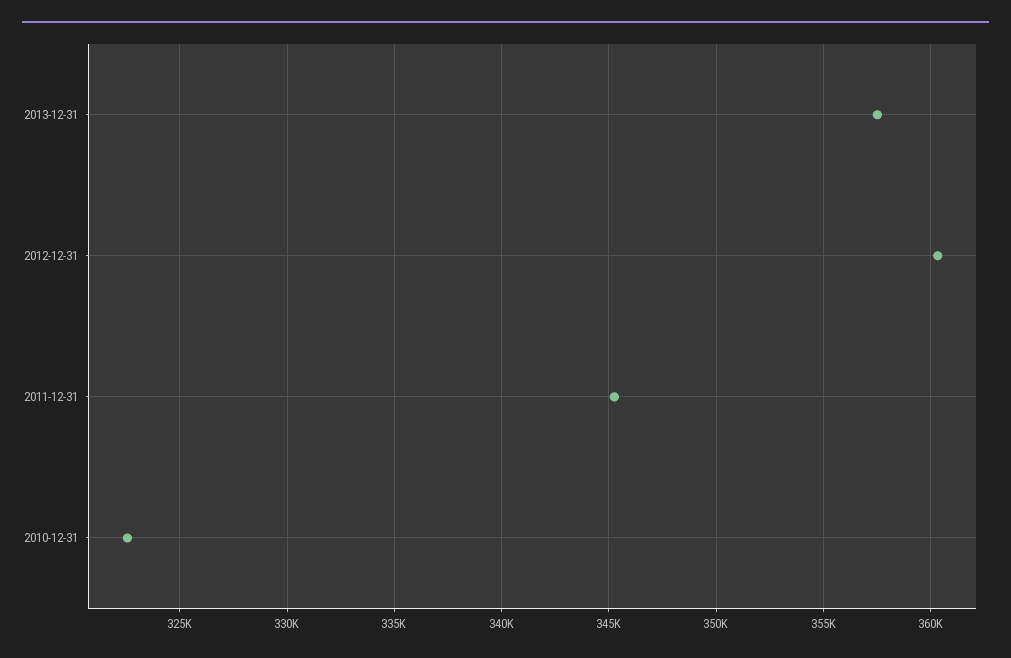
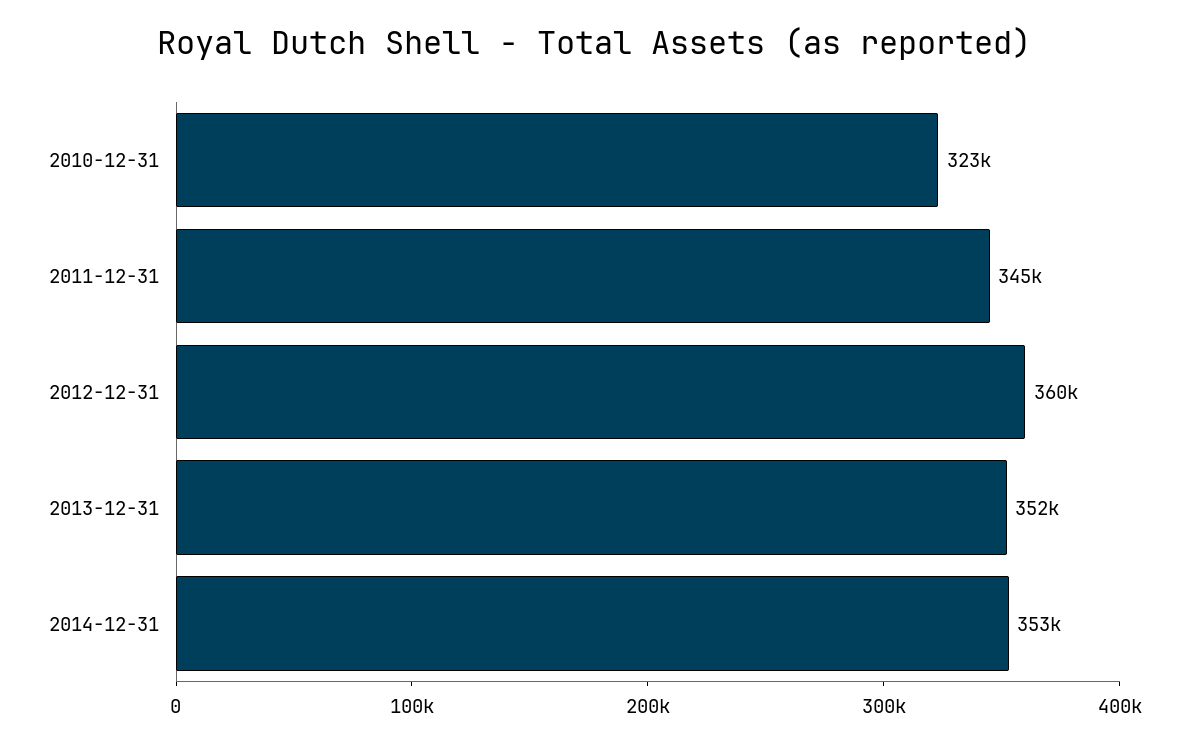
2013-12-31: 357500 -> 352000
2014-12-31: none -> 353000

